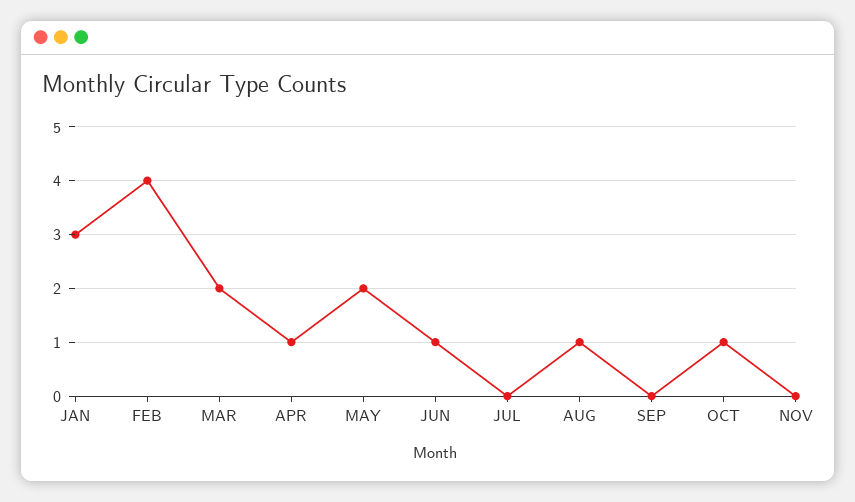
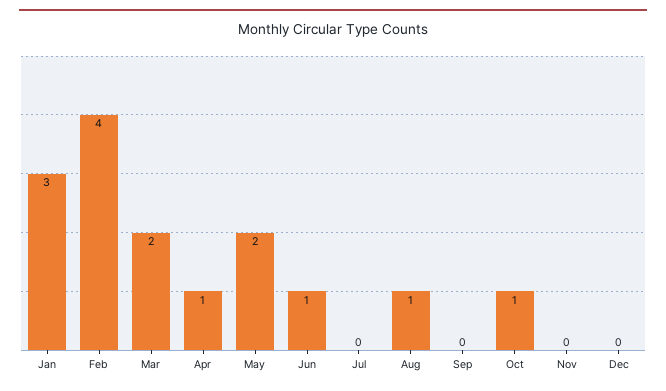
Dec: none -> 0

